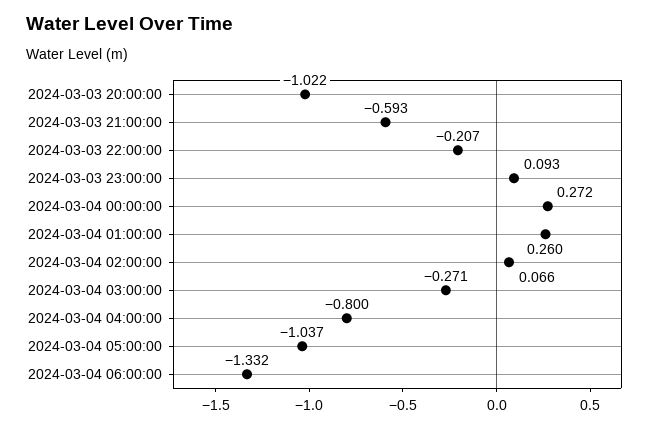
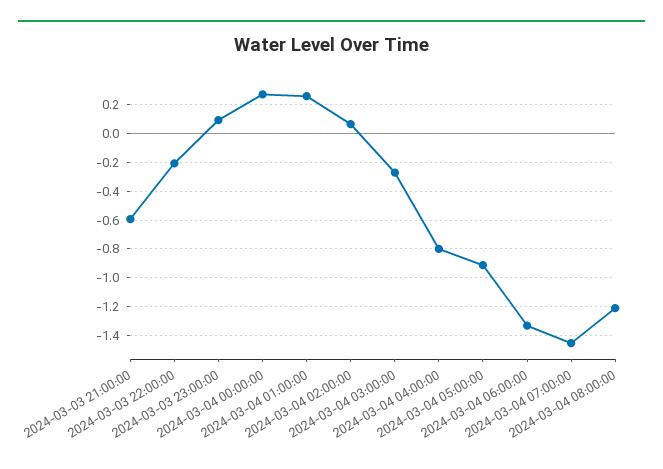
2024-03-03 20:00:00: -1.022 -> none
2024-03-04 05:00:00: -1.037 -> -0.9
2024-03-04 07:00:00: none -> -1.45
2024-03-04 08:00:00: none -> -1.2

